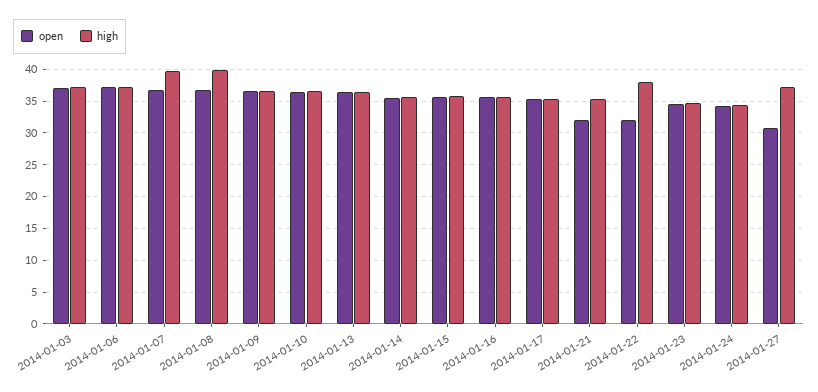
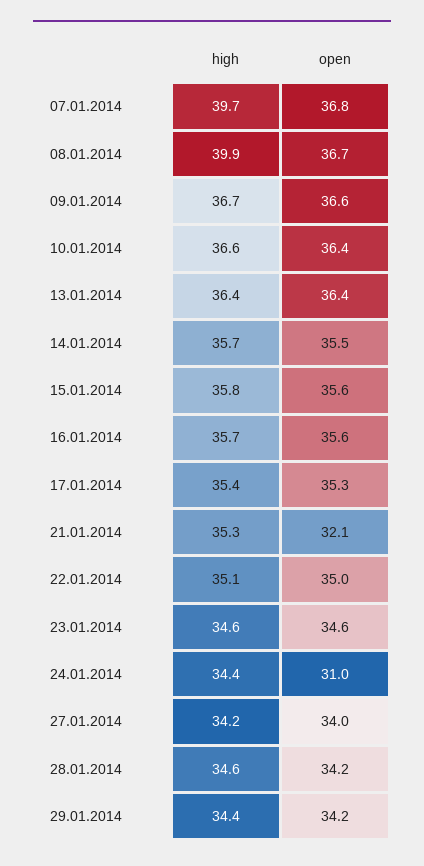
open, 2014-01-03: 37 -> none
high, 2014-01-03: 37 -> none
open, 2014-01-06: 37 -> none
high, 2014-01-06: 37 -> none
open, 2014-01-22: 32 -> 35
high, 2014-01-22: 38 -> 35.1
open, 2014-01-24: 34 -> 31
open, 2014-01-27: 31 -> 34
high, 2014-01-27: 37 -> 34.2
high, 28.01.2014: none -> 34.6
open, 28.01.2014: none -> 34.2
high, 29.01.2014: none -> 34.4
open, 29.01.2014: none -> 34.2

